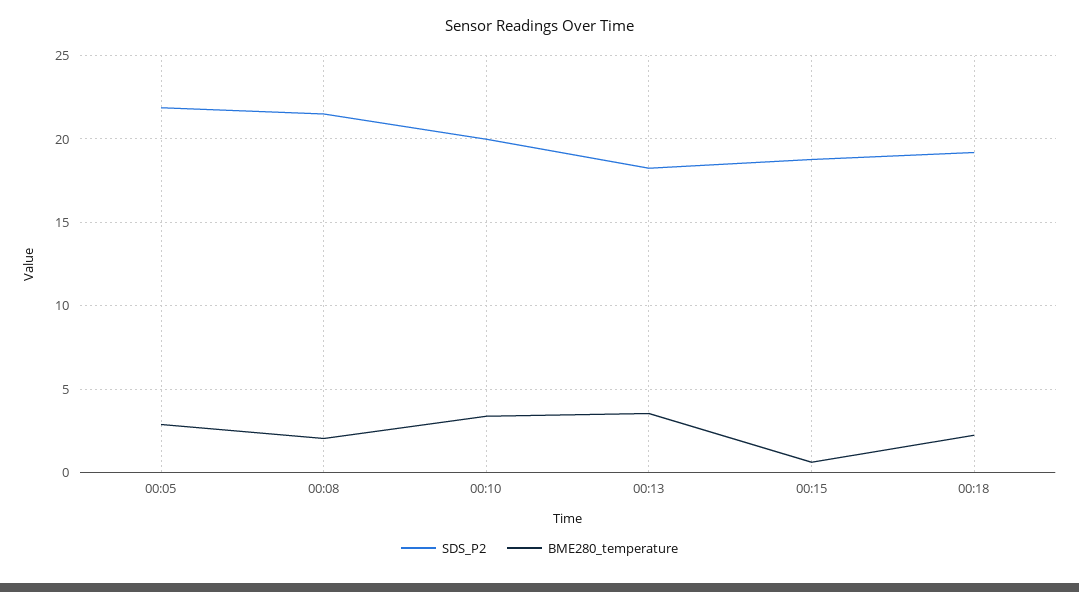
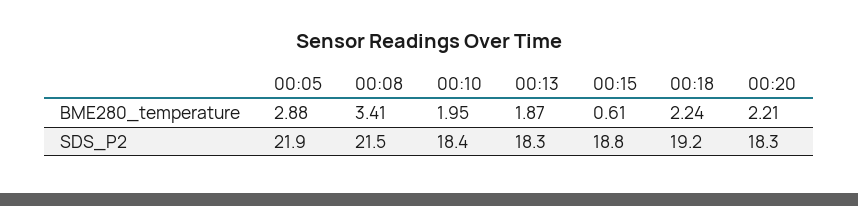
BME280_temperature, 00:08: 2 -> 3.41
SDS_P2, 00:10: 20 -> 18.4
BME280_temperature, 00:10: 3.5 -> 1.95
BME280_temperature, 00:13: 3.5 -> 1.87
BME280_temperature, 00:20: none -> 2.21
SDS_P2, 00:20: none -> 18.3

